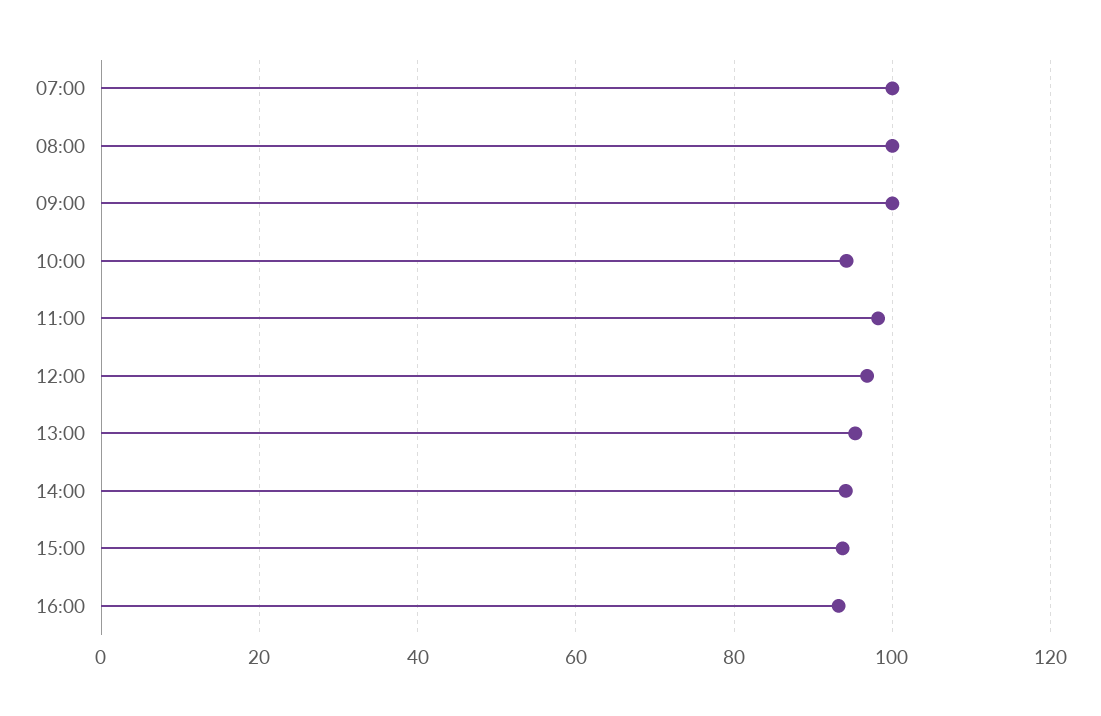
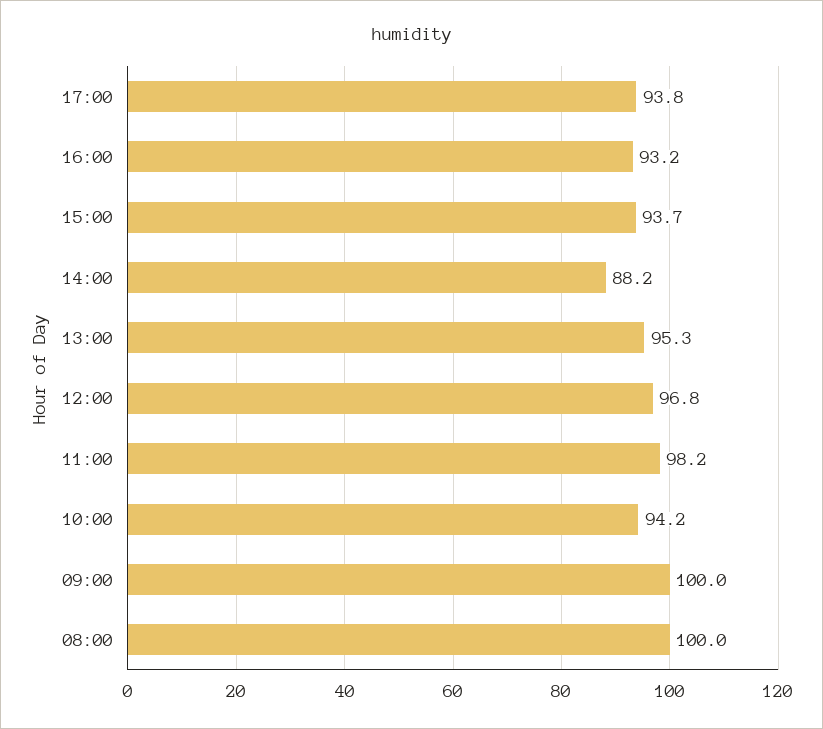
07:00: 100 -> none
14:00: 94 -> 88.2
17:00: none -> 93.8

